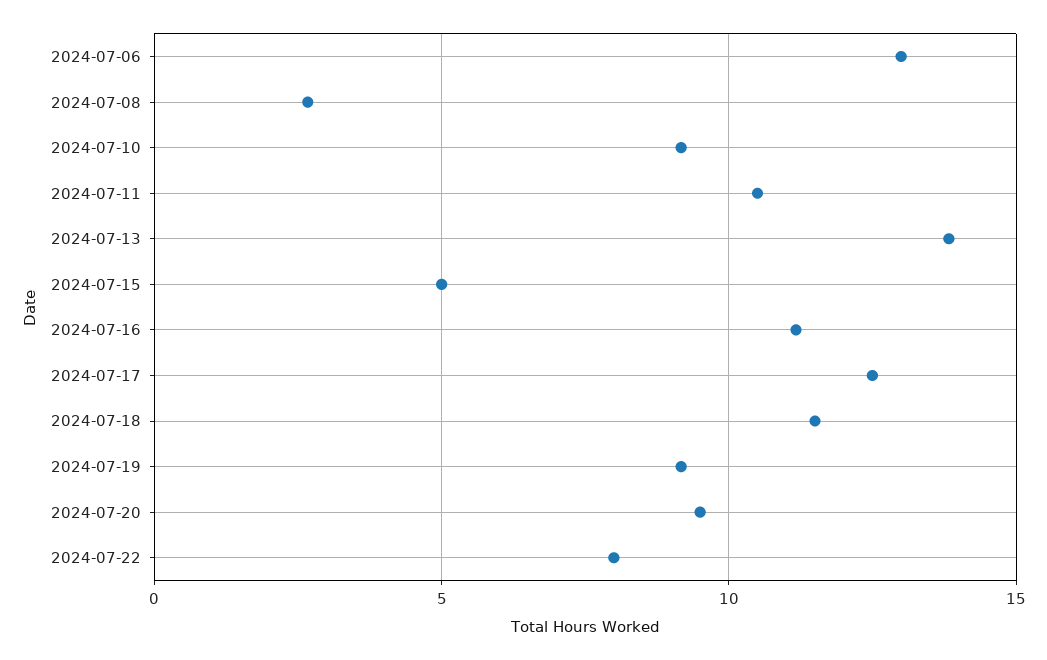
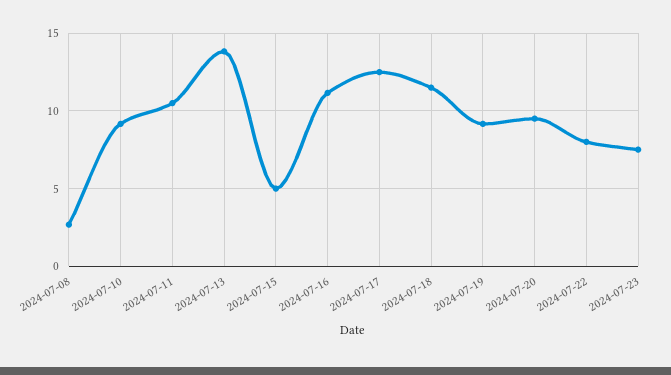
2024-07-06: 13 -> none
2024-07-23: none -> 7.5

